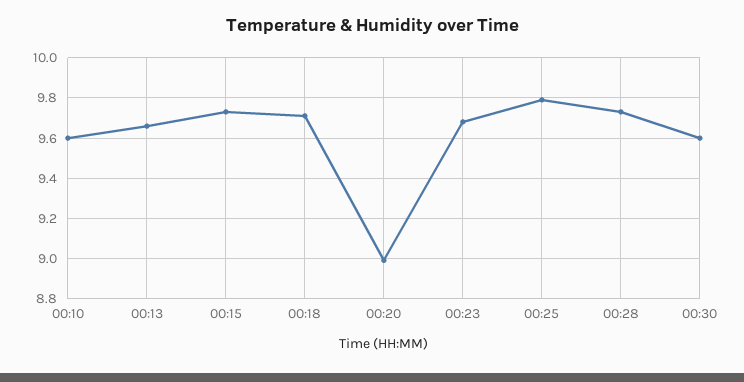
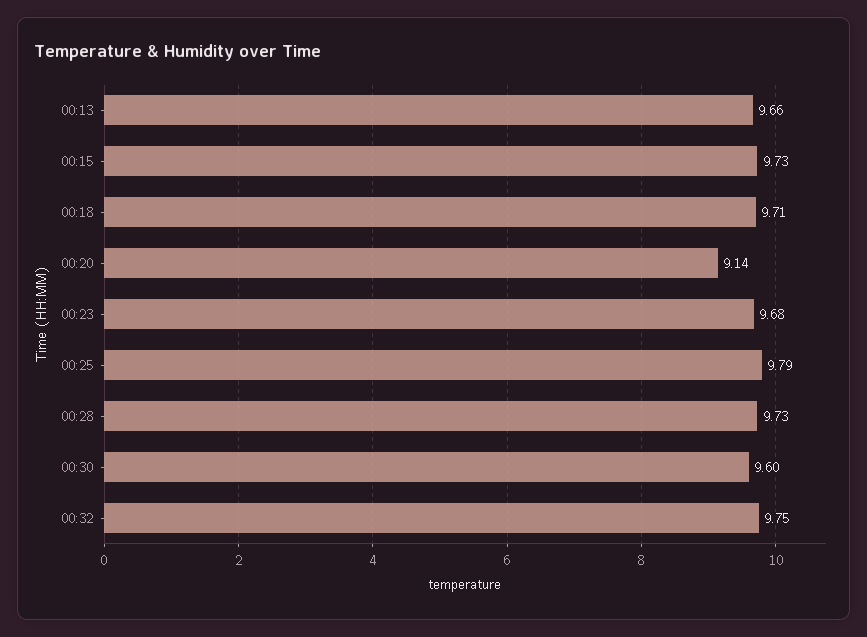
00:10: 9.6 -> none
00:20: 9 -> 9.14
00:32: none -> 9.75

